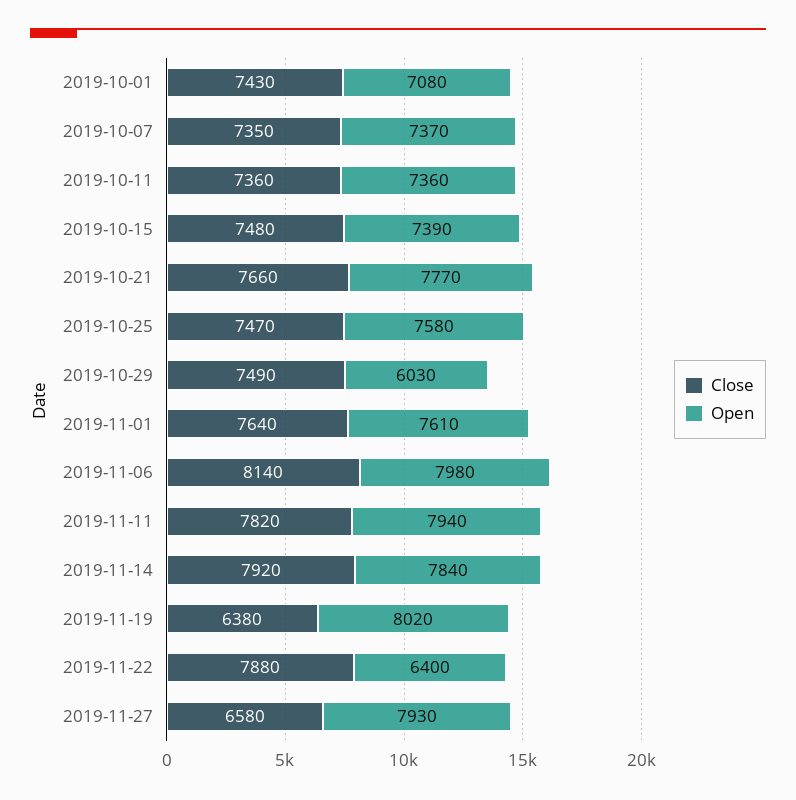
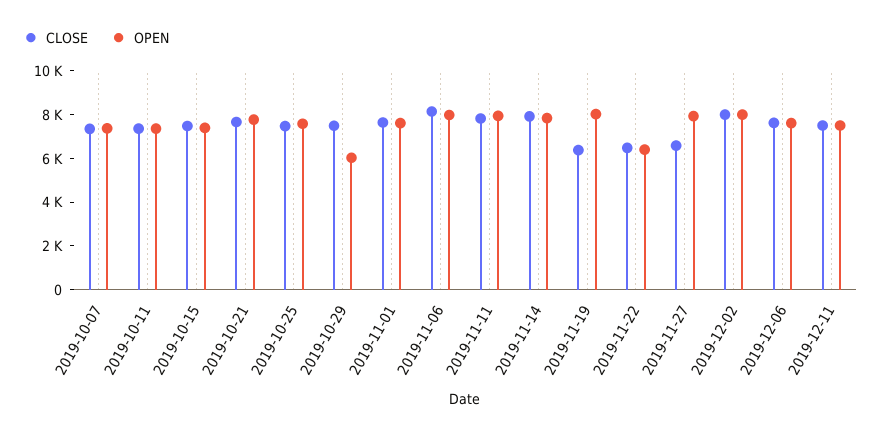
Close, 2019-10-01: 7430 -> none
Open, 2019-10-01: 7080 -> none
Close, 2019-11-22: 7880 -> 6500
Close, 2019-12-02: none -> 8000
Open, 2019-12-02: none -> 8000
Close, 2019-12-06: none -> 7500
Open, 2019-12-06: none -> 7500
Close, 2019-12-11: none -> 7500
Open, 2019-12-11: none -> 7500

